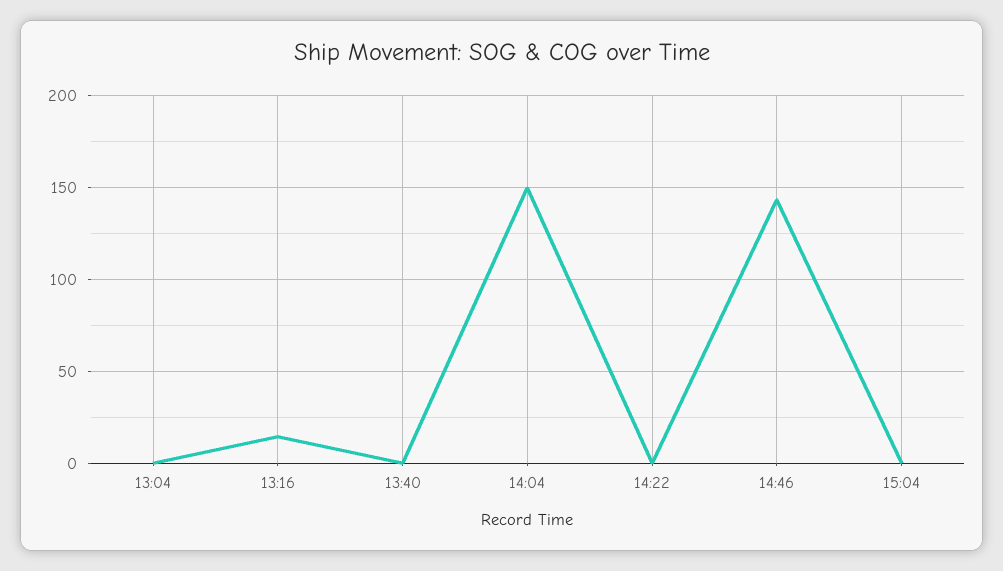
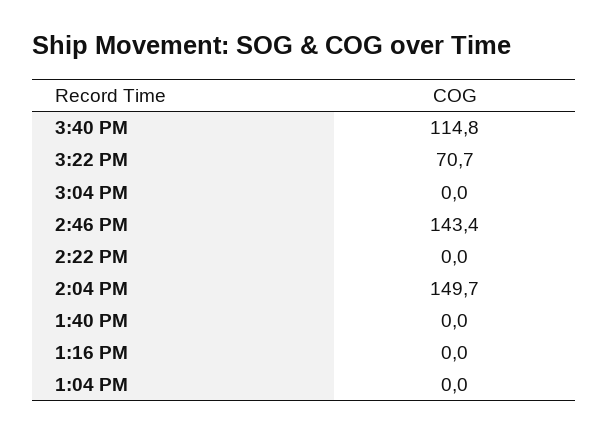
13:16: 15 -> 0
3:40 PM: none -> 114.8
3:22 PM: none -> 70.7

